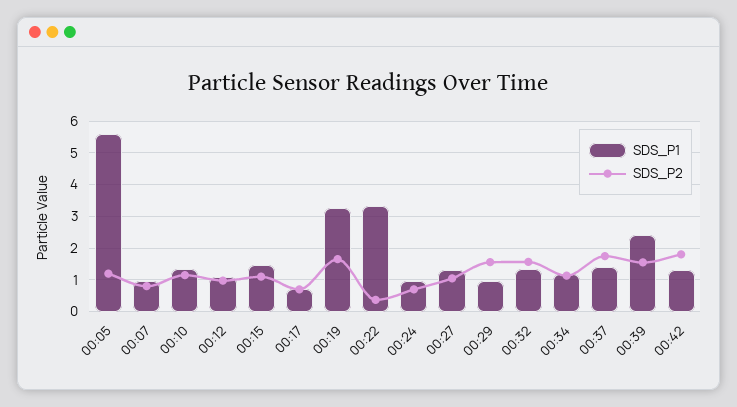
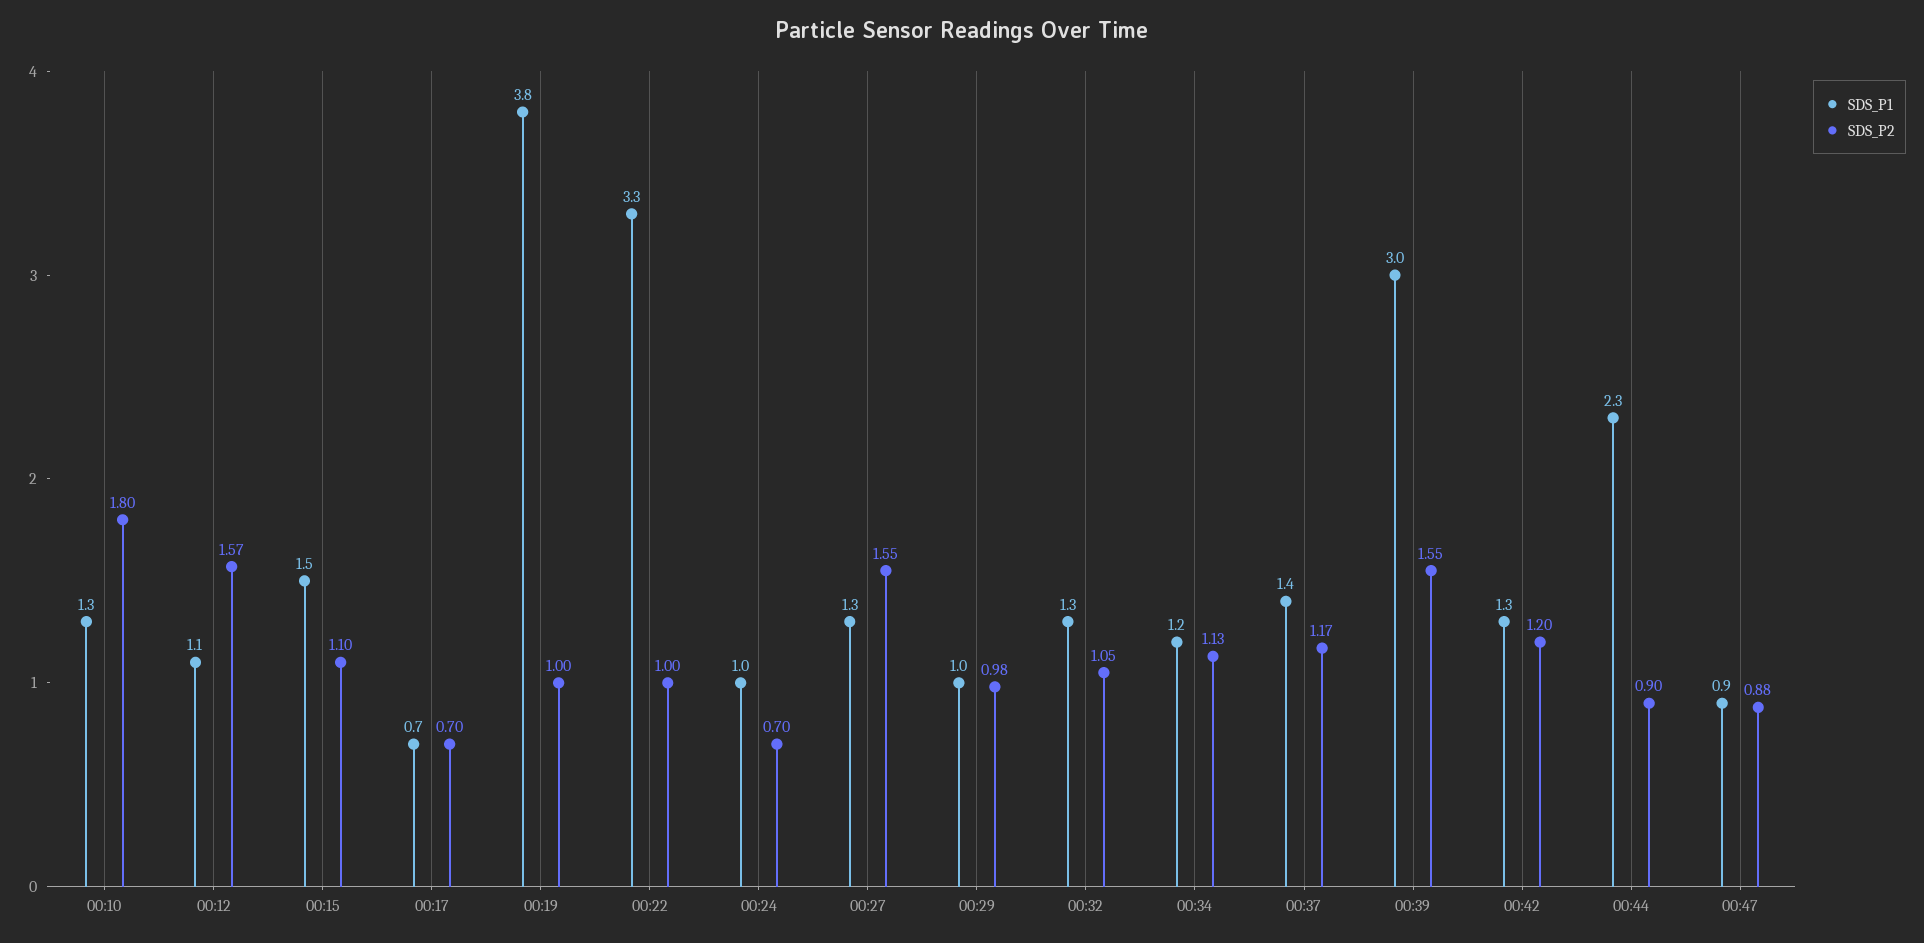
SDS_P1, 00:05: 5.6 -> none
SDS_P2, 00:05: 1.2 -> none
SDS_P1, 00:07: 1 -> none
SDS_P2, 00:07: 0.8 -> none
SDS_P2, 00:10: 1.2 -> 1.8
SDS_P2, 00:12: 1 -> 1.57
SDS_P1, 00:19: 3.2 -> 3.8
SDS_P2, 00:19: 1.6 -> 1
SDS_P2, 00:22: 0.4 -> 1
SDS_P2, 00:27: 1 -> 1.55
SDS_P2, 00:29: 1.6 -> 0.98
SDS_P2, 00:32: 1.6 -> 1.05
SDS_P2, 00:37: 1.8 -> 1.17
SDS_P1, 00:39: 2.4 -> 3
SDS_P2, 00:42: 1.8 -> 1.2
SDS_P1, 00:44: none -> 2.3
SDS_P2, 00:44: none -> 0.9
SDS_P1, 00:47: none -> 0.9
SDS_P2, 00:47: none -> 0.88

